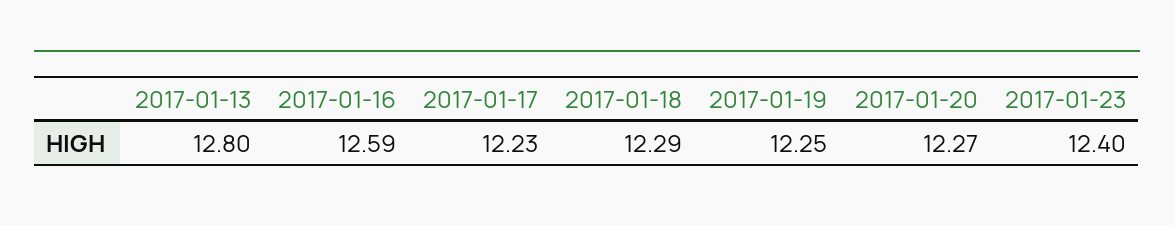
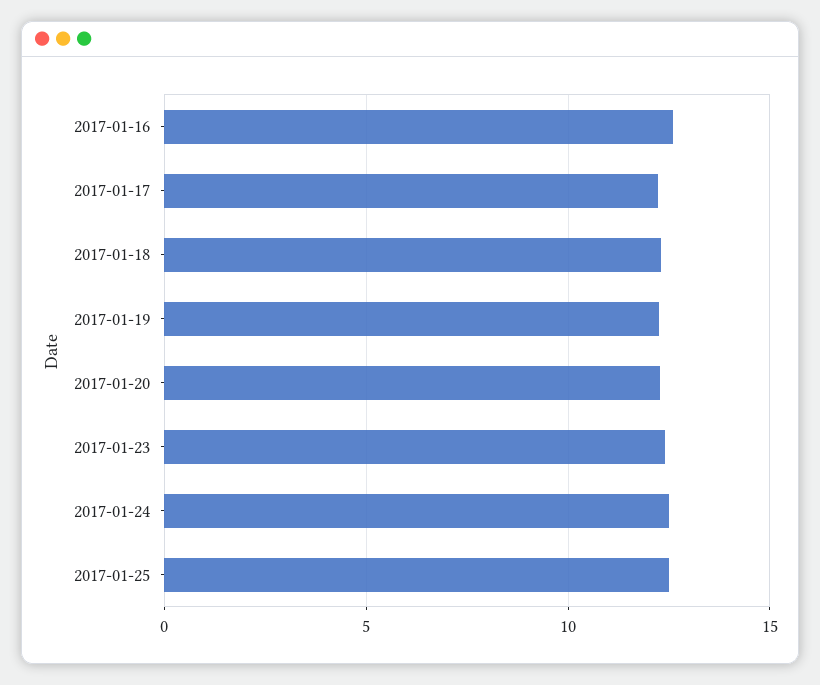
2017-01-13: 12.8 -> none
2017-01-24: none -> 12.5
2017-01-25: none -> 12.5

